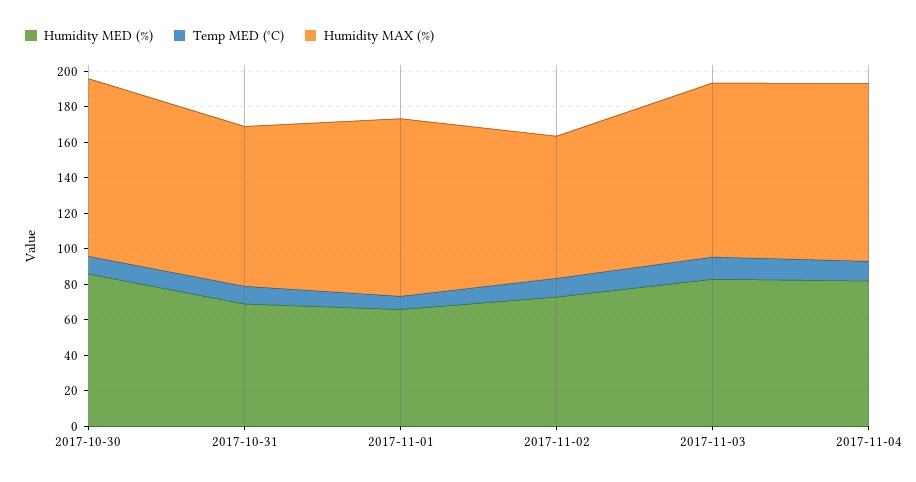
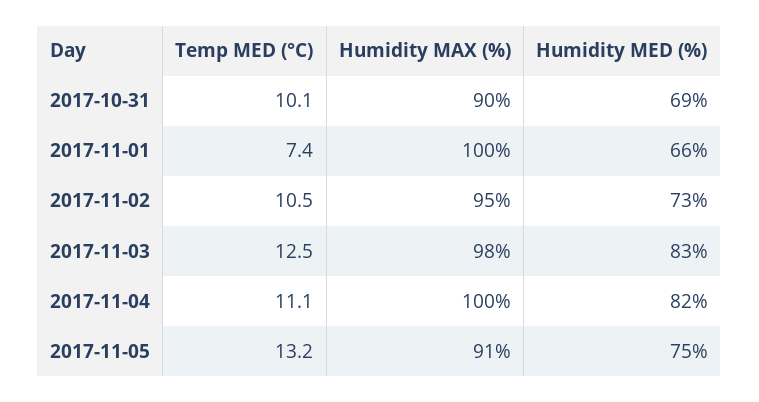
Humidity MED (%), 2017-10-30: 85 -> none
Temp MED (°C), 2017-10-30: 10 -> none
Humidity MAX (%), 2017-10-30: 100 -> none
Humidity MAX (%), 2017-11-02: 80 -> 95
Temp MED (°C), 2017-11-05: none -> 13.2
Humidity MAX (%), 2017-11-05: none -> 91
Humidity MED (%), 2017-11-05: none -> 75

